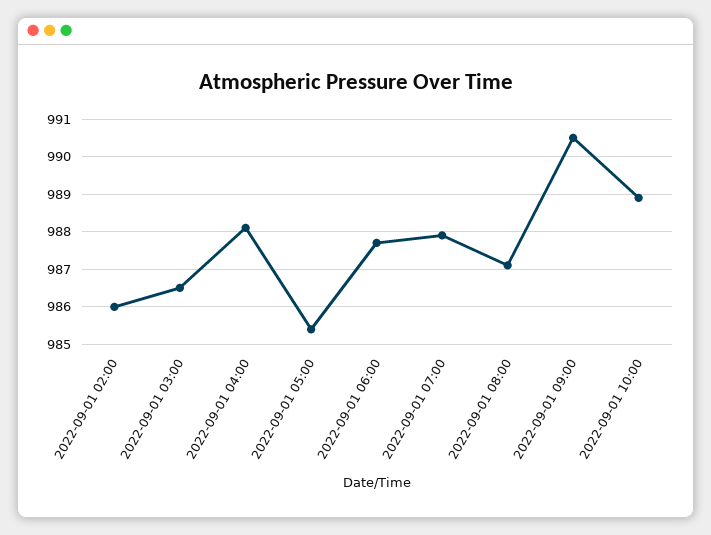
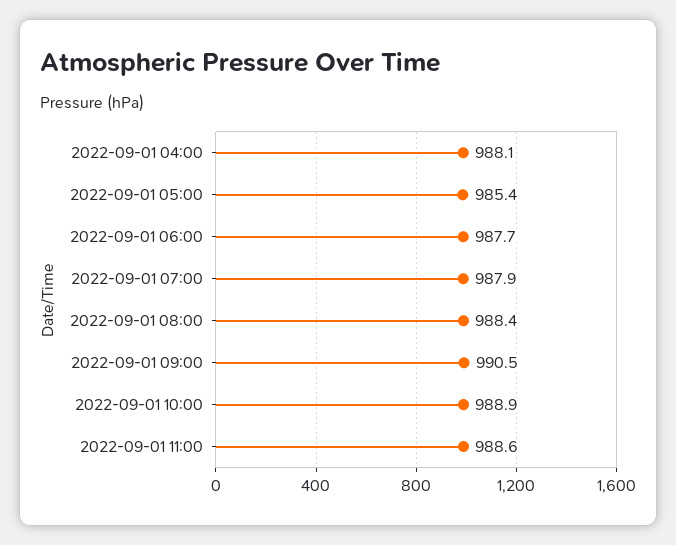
2022-09-01 02:00: 986 -> none
2022-09-01 03:00: 986.5 -> none
2022-09-01 08:00: 987 -> 988.4
2022-09-01 11:00: none -> 988.6

